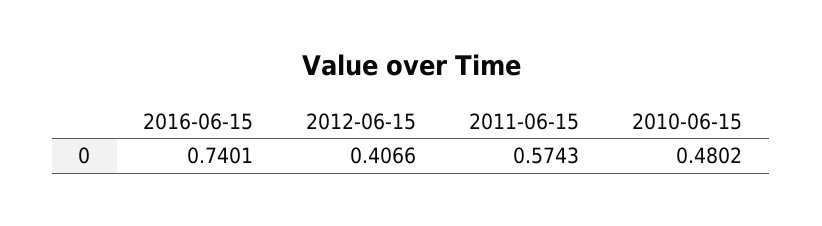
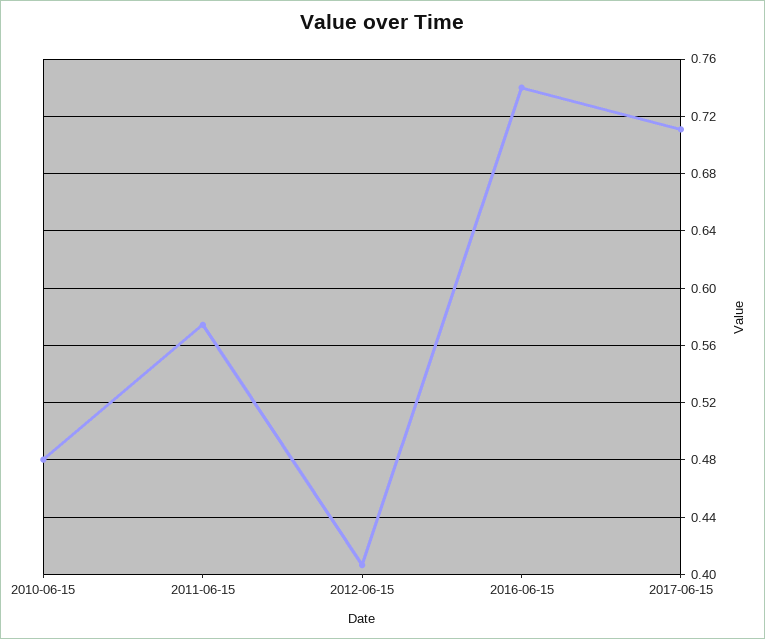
2017-06-15: none -> 0.71

